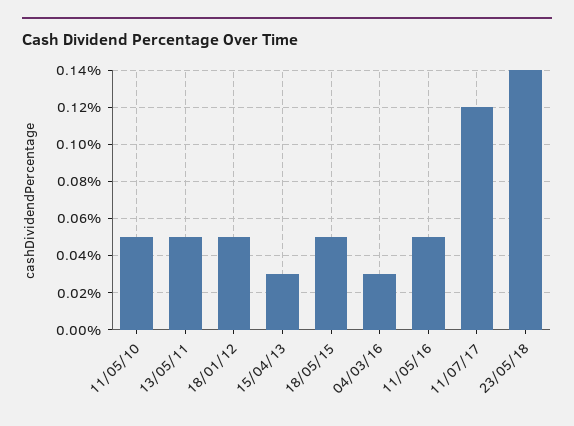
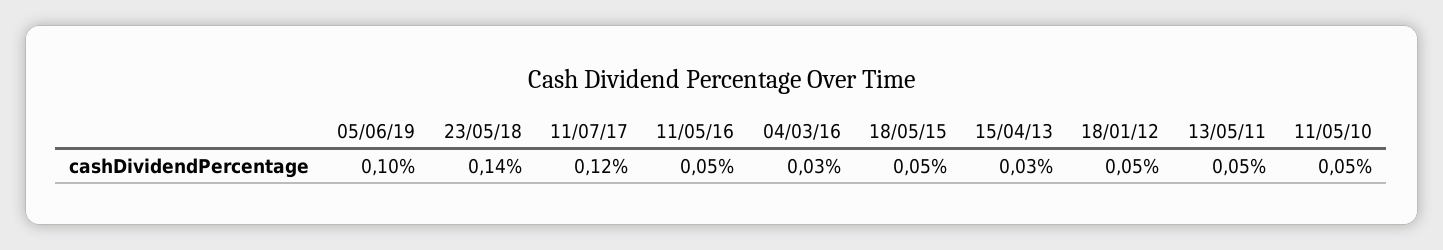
05/06/19: none -> 0.1

